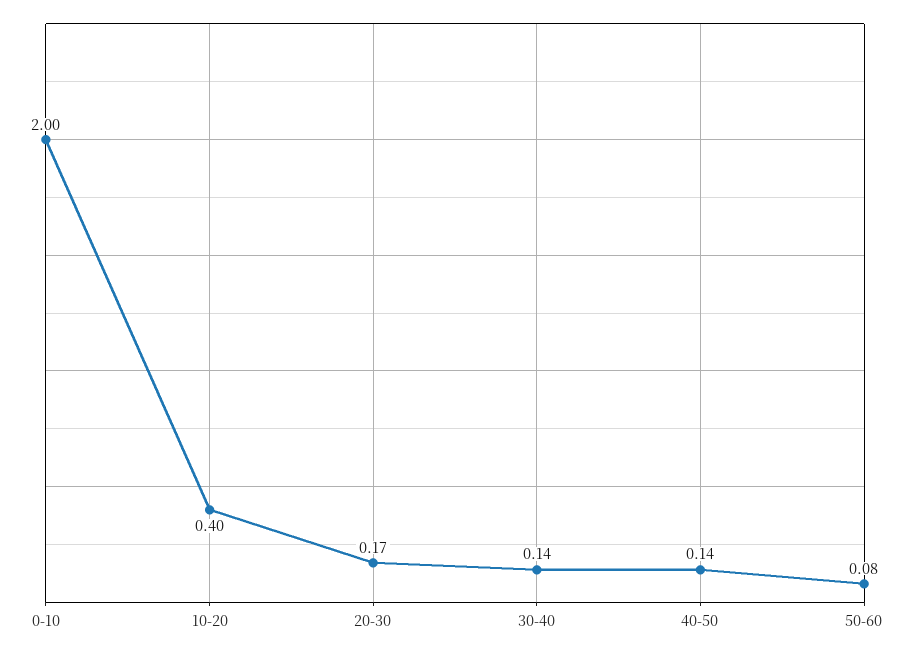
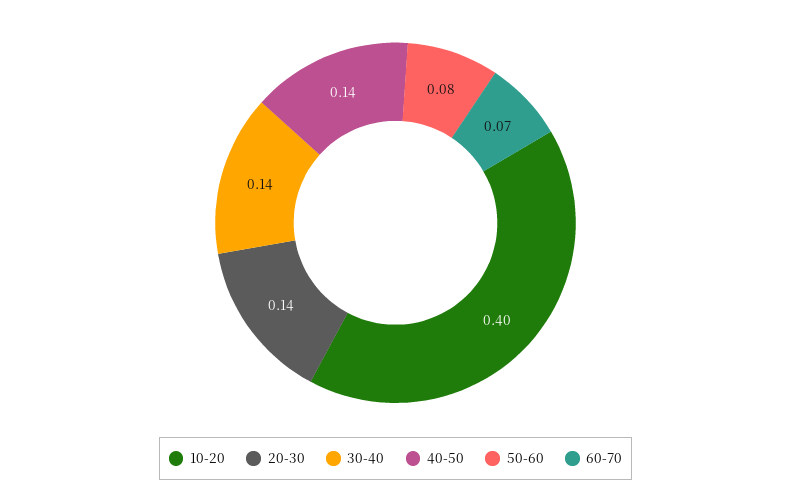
0-10: 2 -> none
20-30: 0.17 -> 0.14
60-70: none -> 0.07

